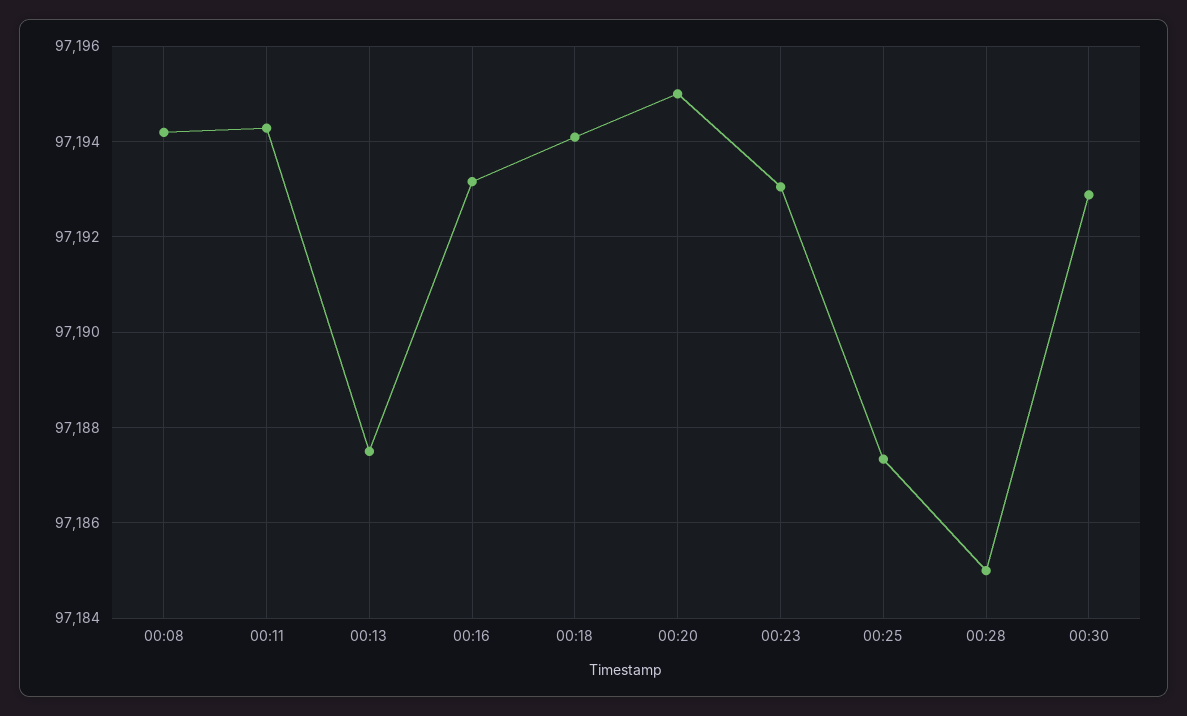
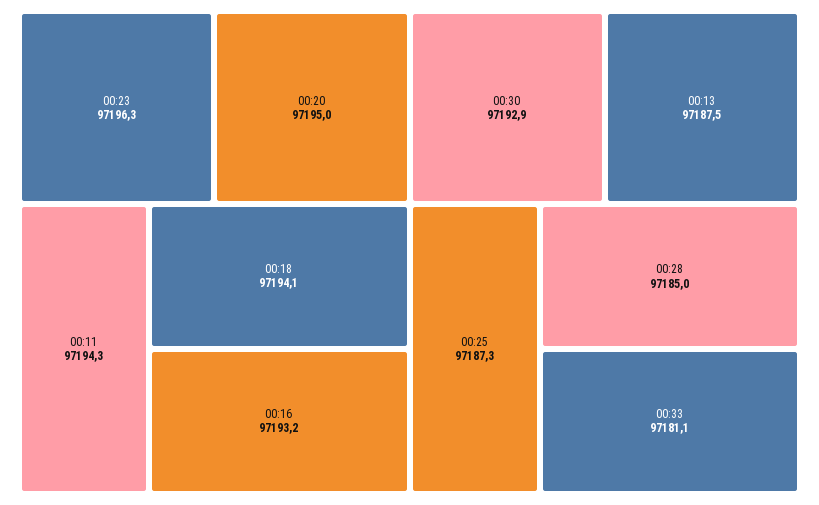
00:08: 97194.2 -> none
00:23: 97193 -> 97196.3
00:33: none -> 97181.1

